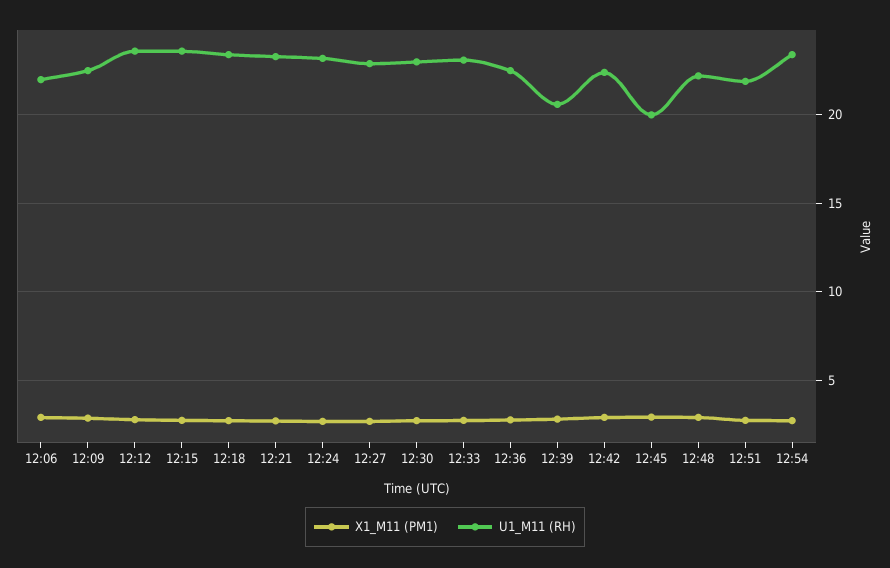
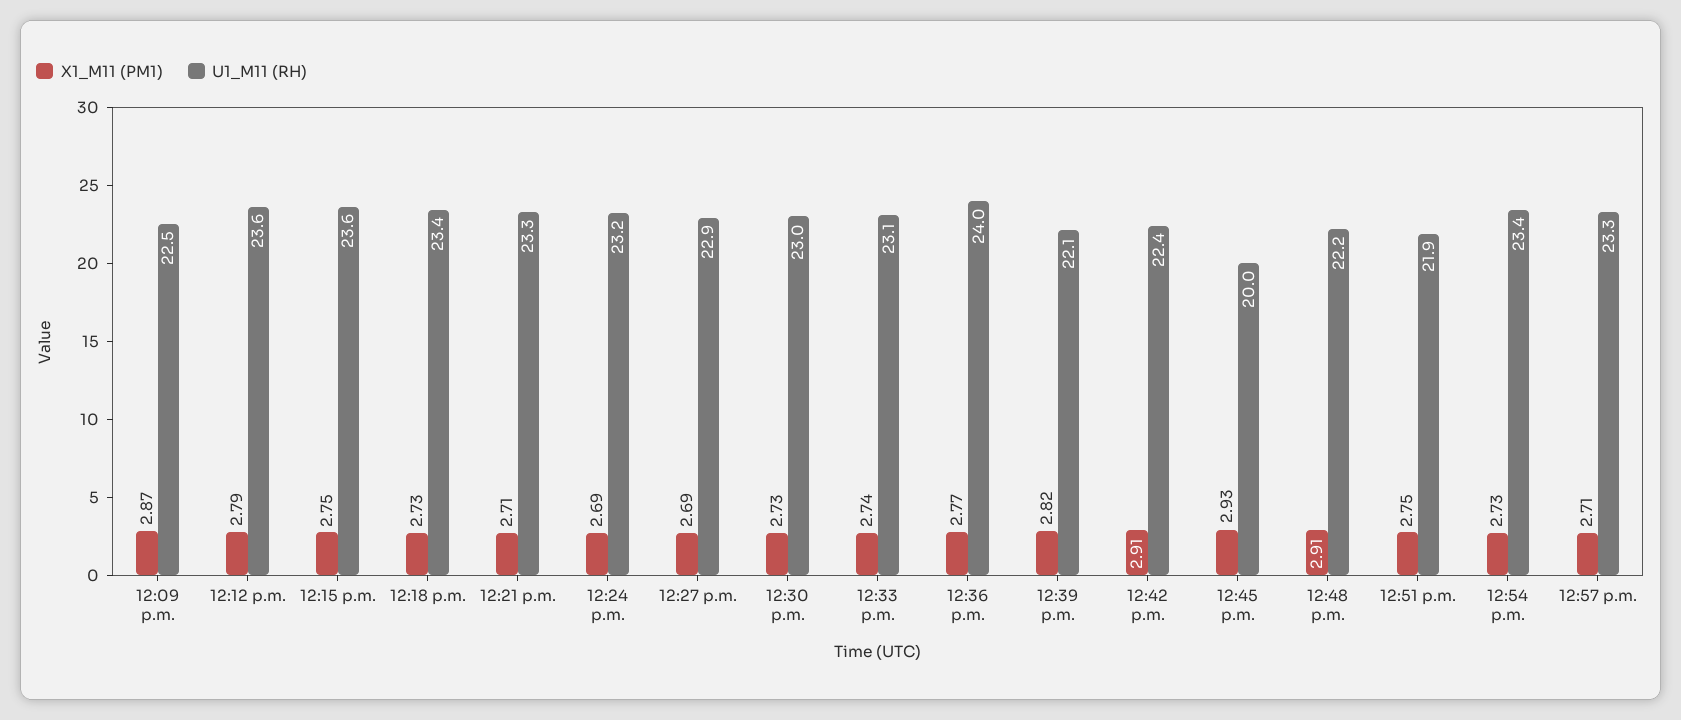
X1_M11 (PM1), 12:06: 3 -> none
U1_M11 (RH), 12:06: 22 -> none
U1_M11 (RH), 12:36: 22.5 -> 24
U1_M11 (RH), 12:39: 20.5 -> 22.1
X1_M11 (PM1), 12:57 p.m.: none -> 2.71
U1_M11 (RH), 12:57 p.m.: none -> 23.3

